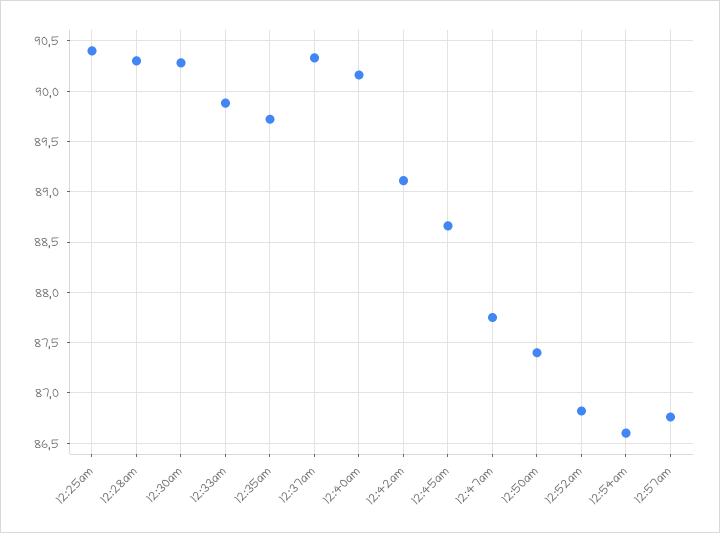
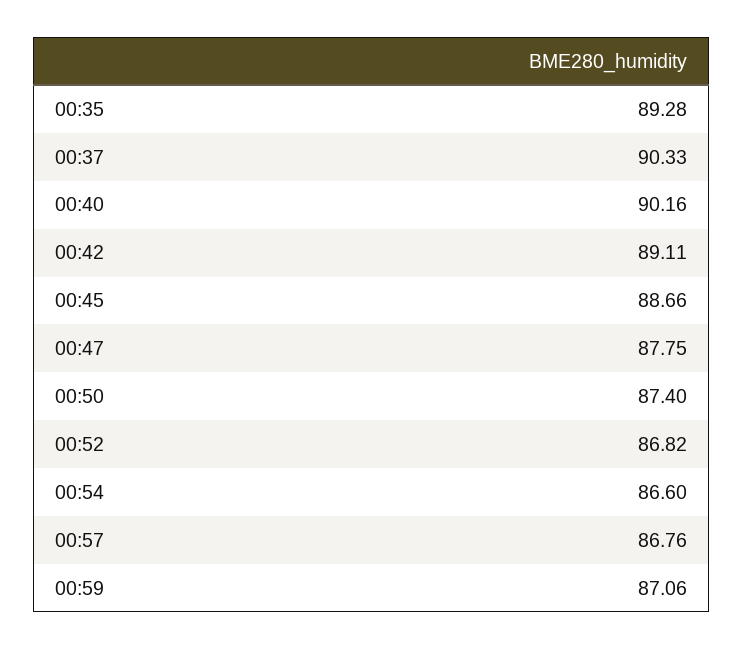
12:25am: 90.4 -> none
12:28am: 90.3 -> none
12:30am: 90.3 -> none
12:33am: 89.9 -> none
12:35am: 89.7 -> 89.28
00:59: none -> 87.06

